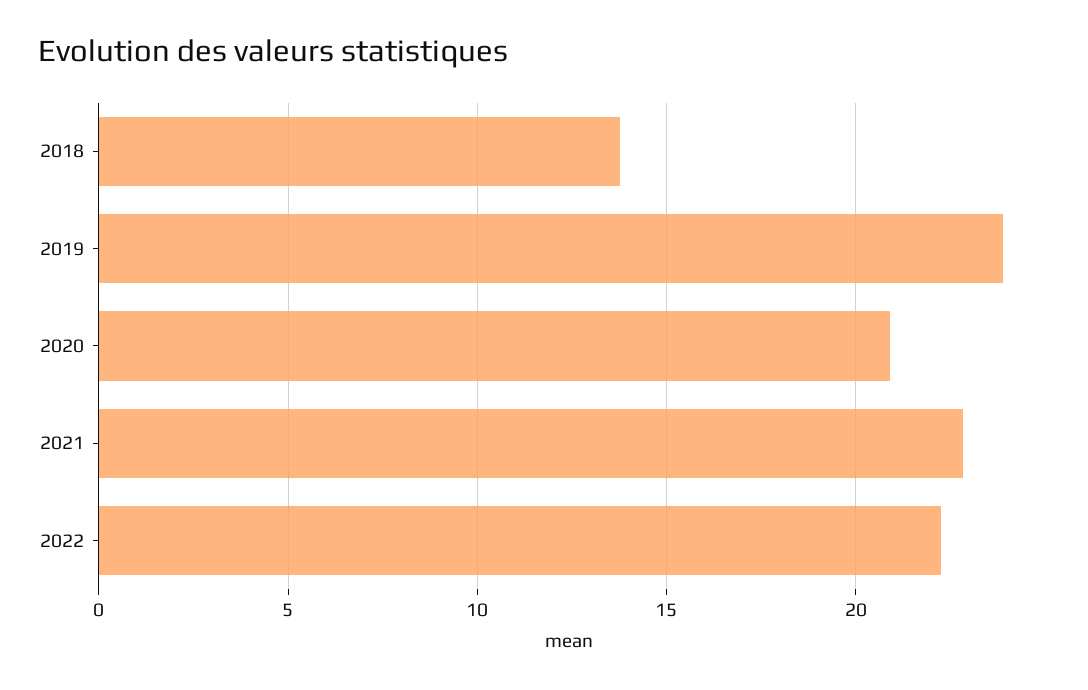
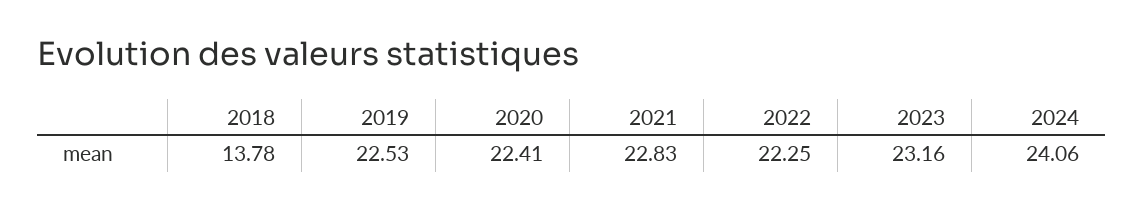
2019: 24 -> 22.53
2020: 21 -> 22.41
2023: none -> 23.16
2024: none -> 24.06

